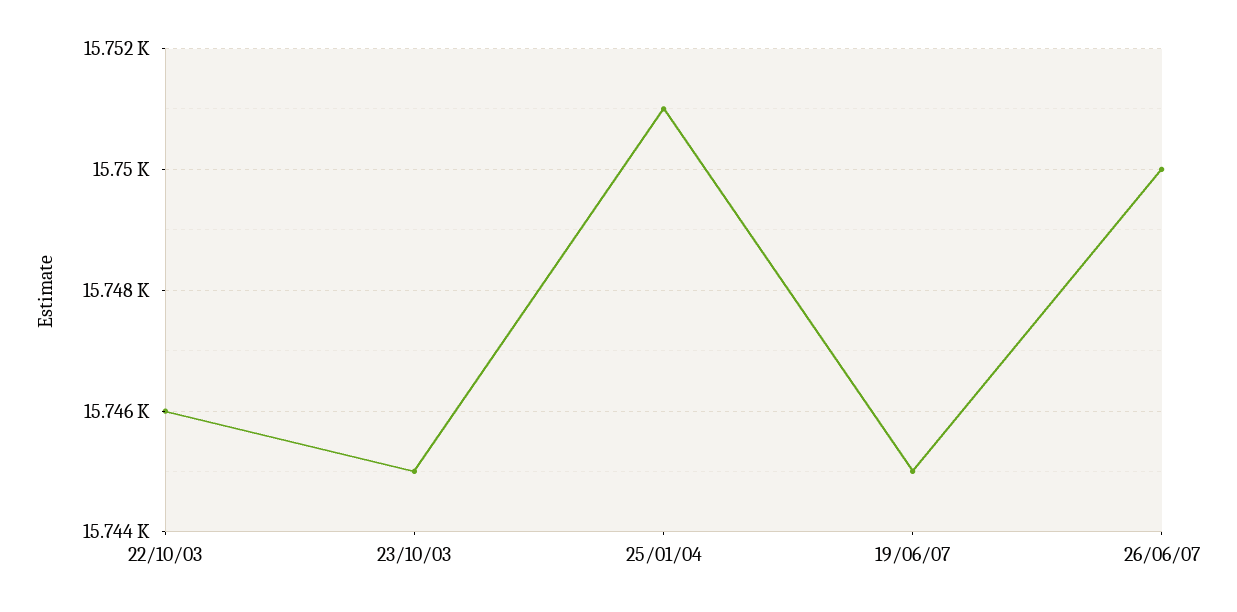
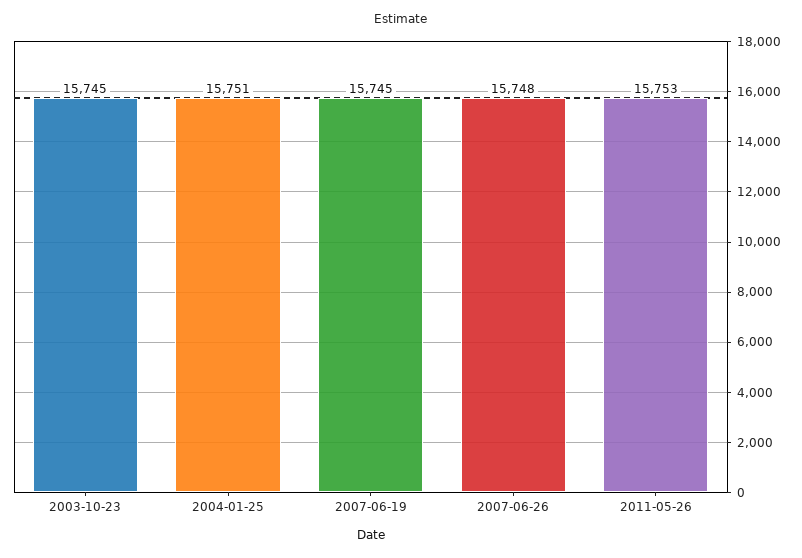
22/10/03: 15746 -> none
26/06/07: 15750 -> 15748
2011-05-26: none -> 15753

